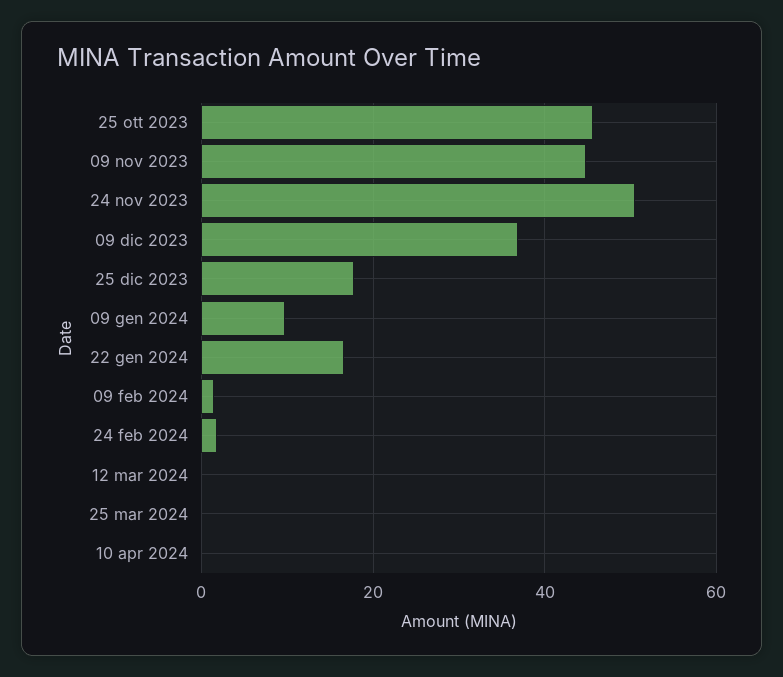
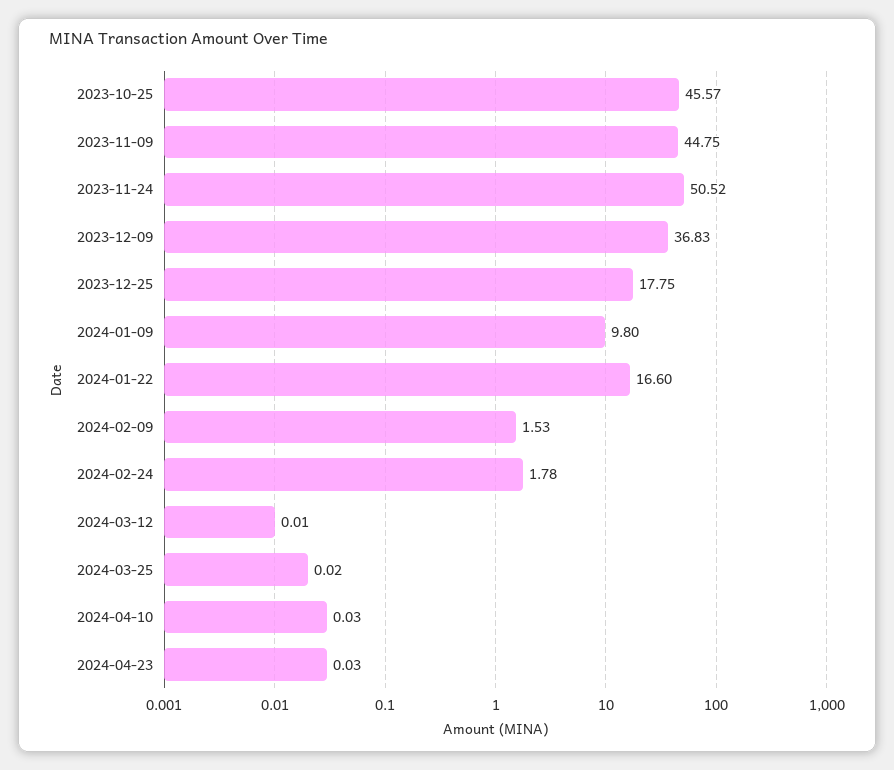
2024-04-23: none -> 0.03

